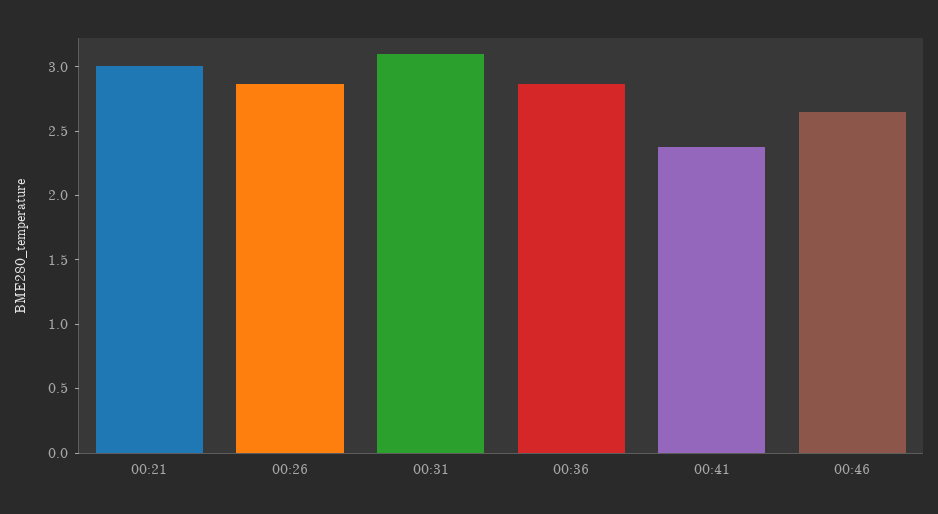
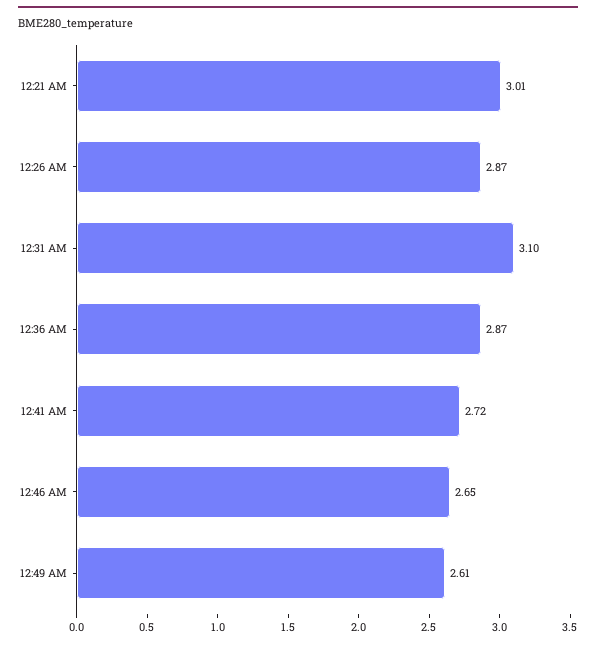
00:41: 2.4 -> 2.72
12:49 AM: none -> 2.61

